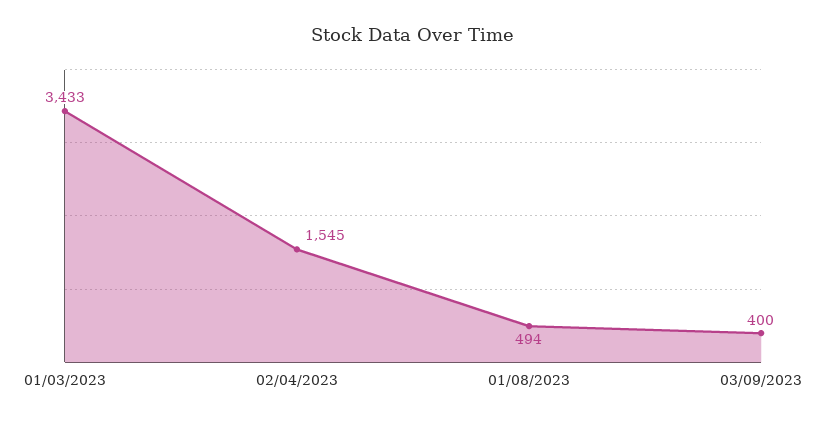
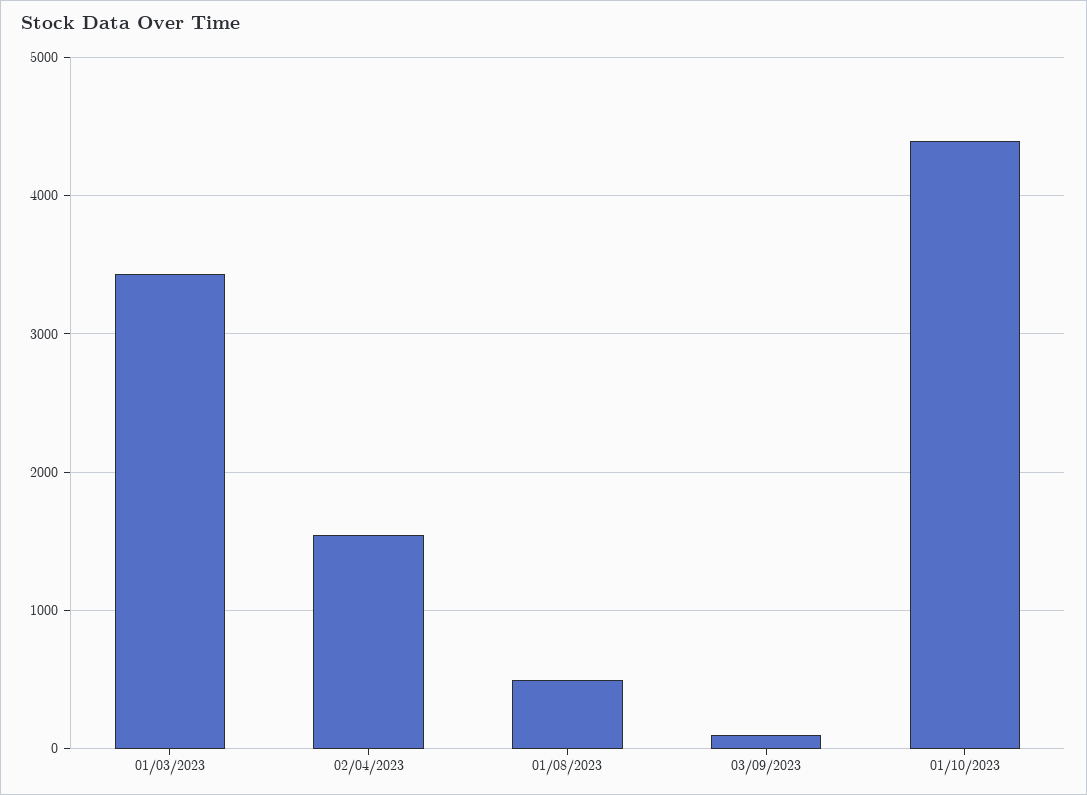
03/09/2023: 400 -> 100
01/10/2023: none -> 4400

